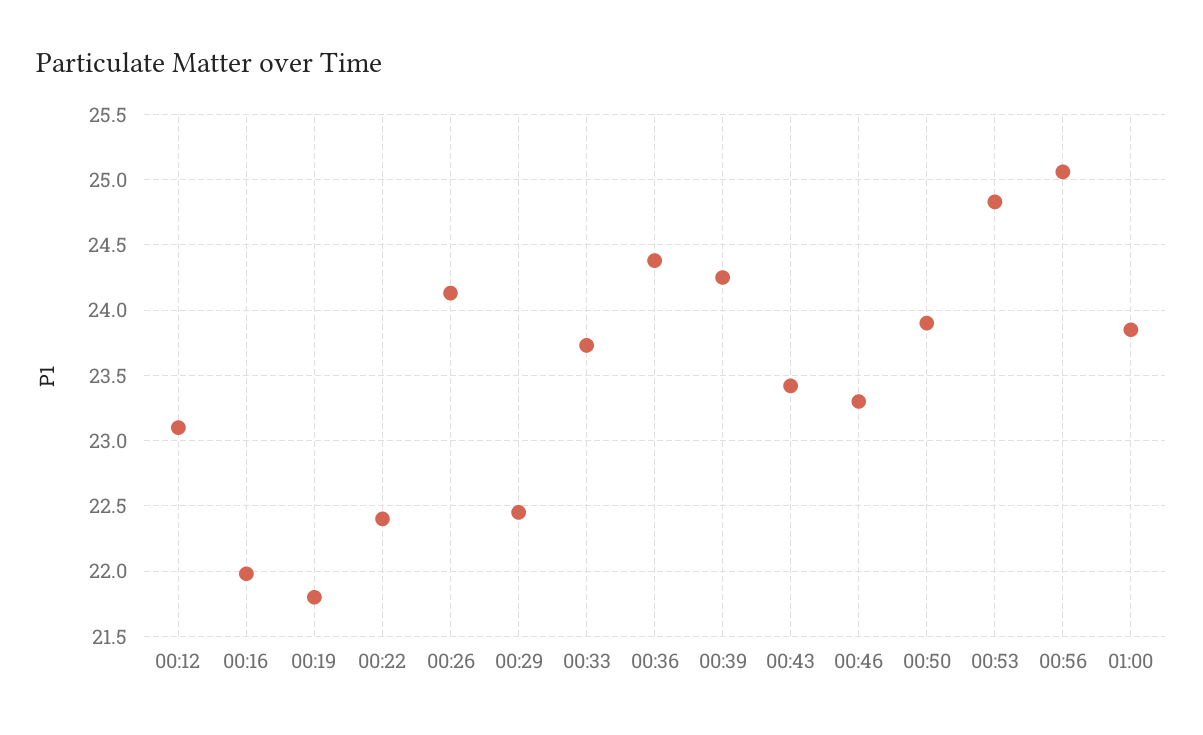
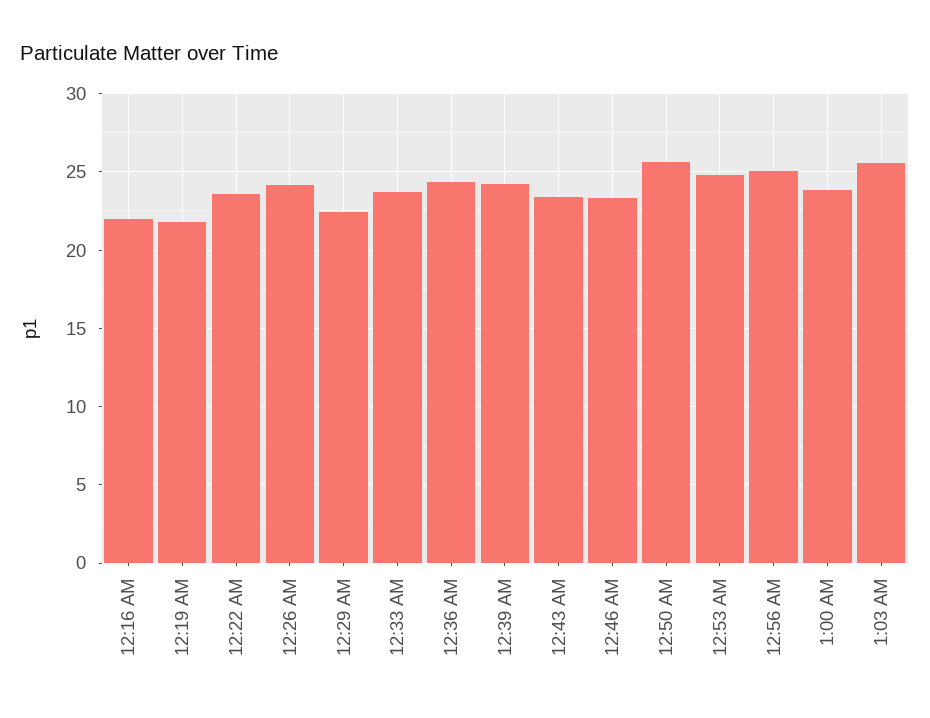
00:12: 23.1 -> none
00:22: 22.4 -> 23.5
00:50: 23.9 -> 25.5
1:03 AM: none -> 25.5

